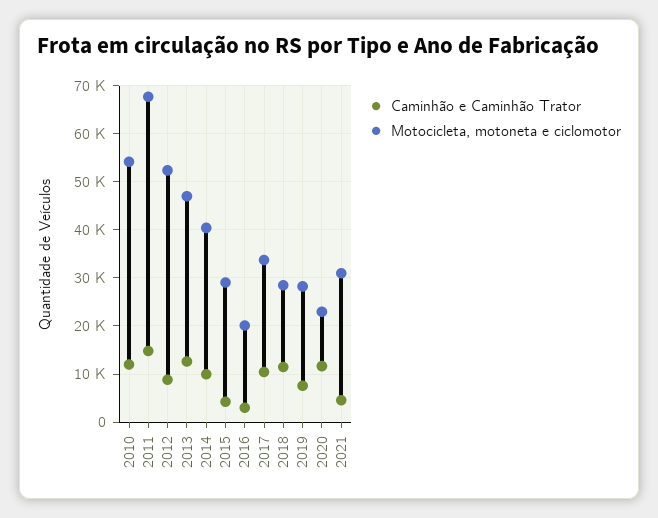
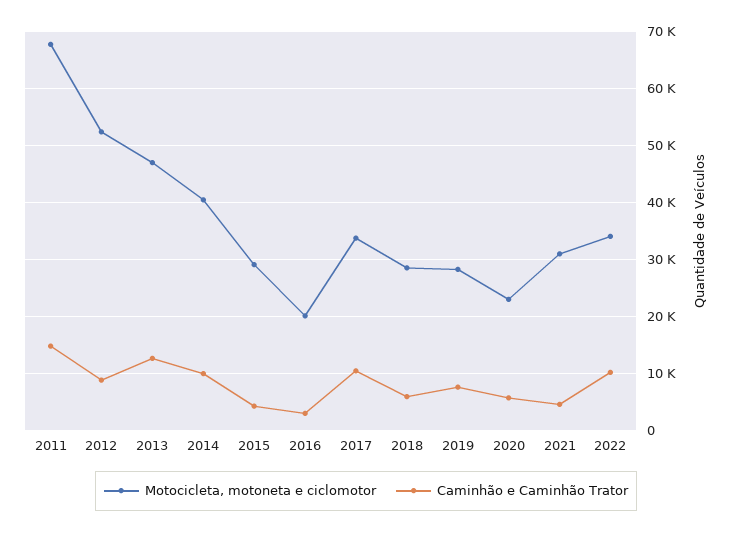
Caminhão e Caminhão Trator, 2010: 12000 -> none
Motocicleta, motoneta e ciclomotor, 2010: 54000 -> none
Caminhão e Caminhão Trator, 2018: 12000 -> 6000
Caminhão e Caminhão Trator, 2020: 12000 -> 6000
Motocicleta, motoneta e ciclomotor, 2022: none -> 34000
Caminhão e Caminhão Trator, 2022: none -> 10000

